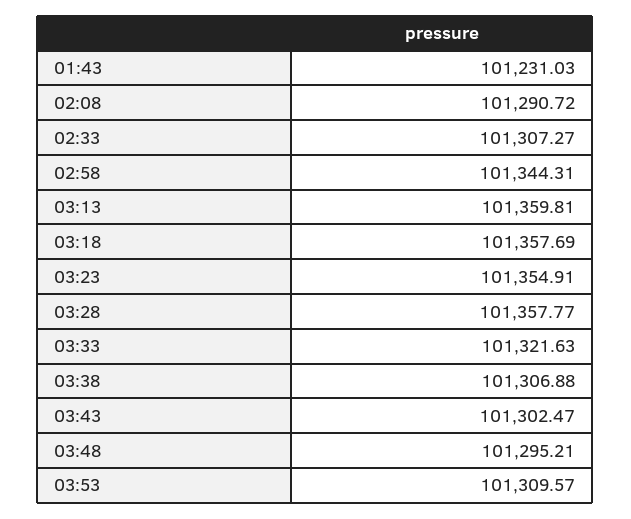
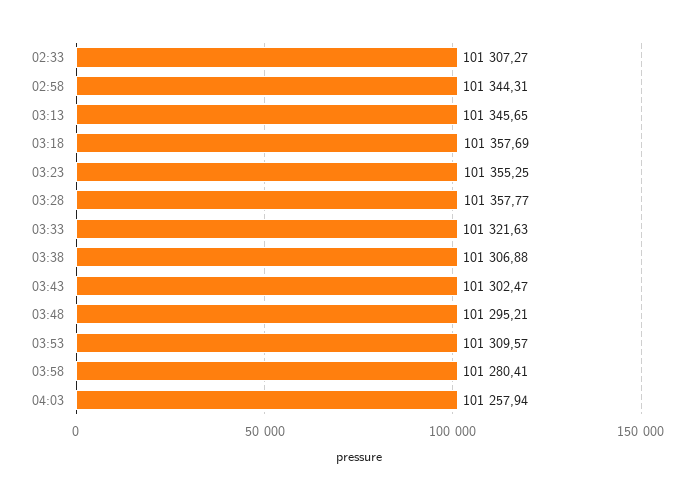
01:43: 101231.03 -> none
02:08: 101290.72 -> none
03:13: 101359.81 -> 101345.65
03:23: 101354.91 -> 101355.25
03:58: none -> 101280.41
04:03: none -> 101257.94

